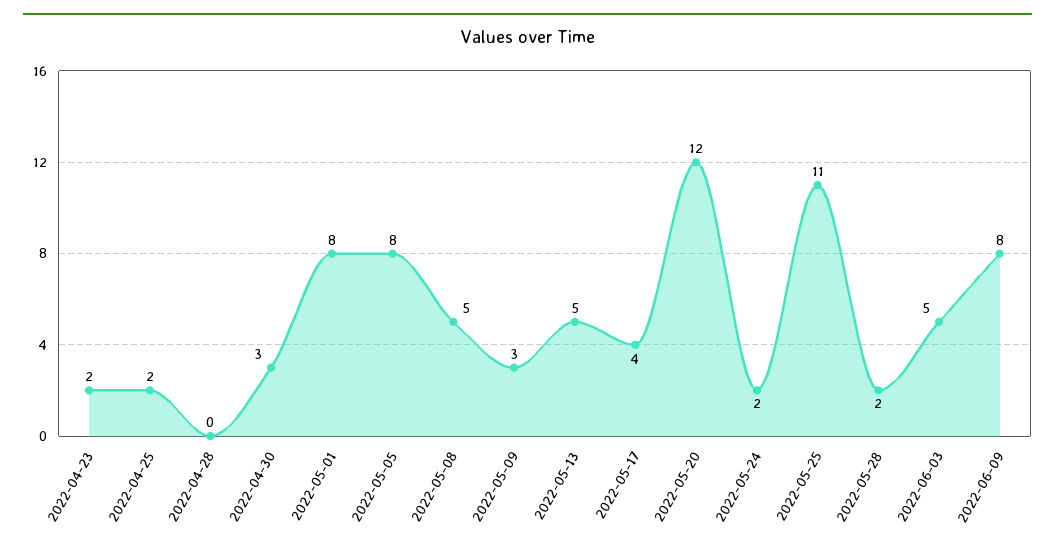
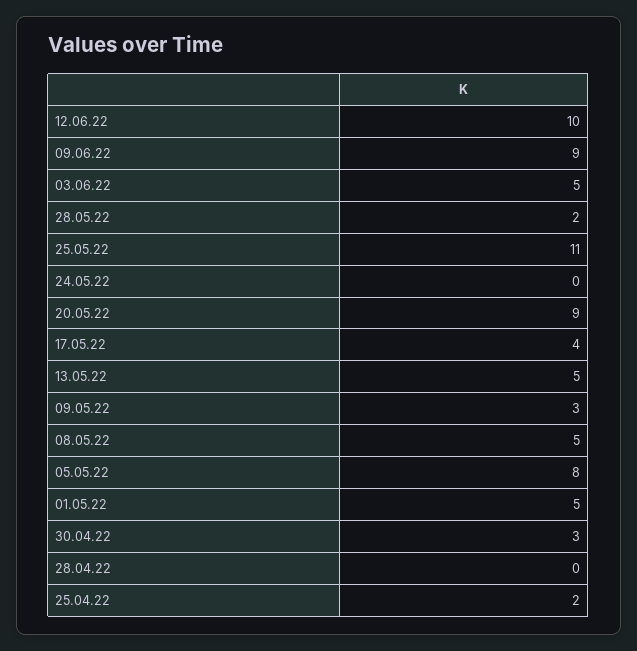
2022-04-23: 2 -> none
2022-05-01: 8 -> 5
2022-05-20: 12 -> 9
2022-05-24: 2 -> 0
2022-06-09: 8 -> 9
12.06.22: none -> 10

